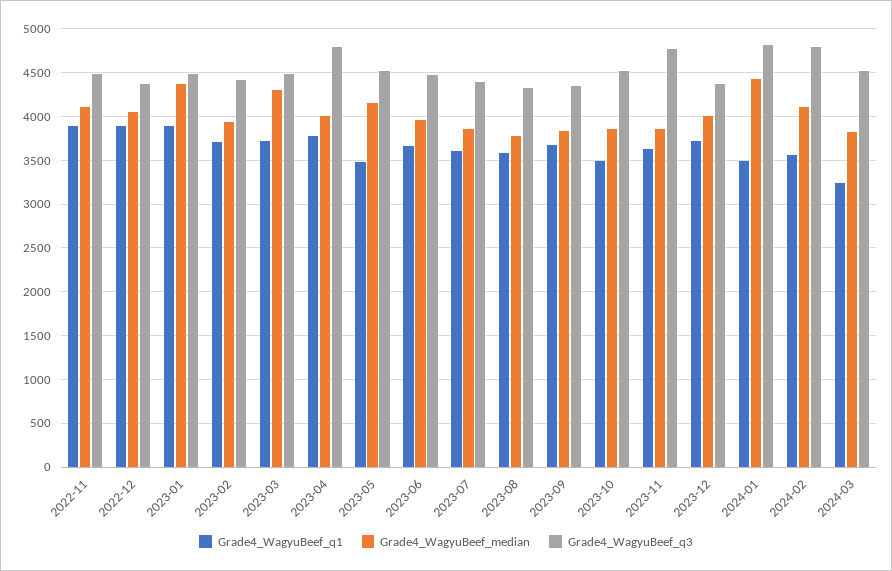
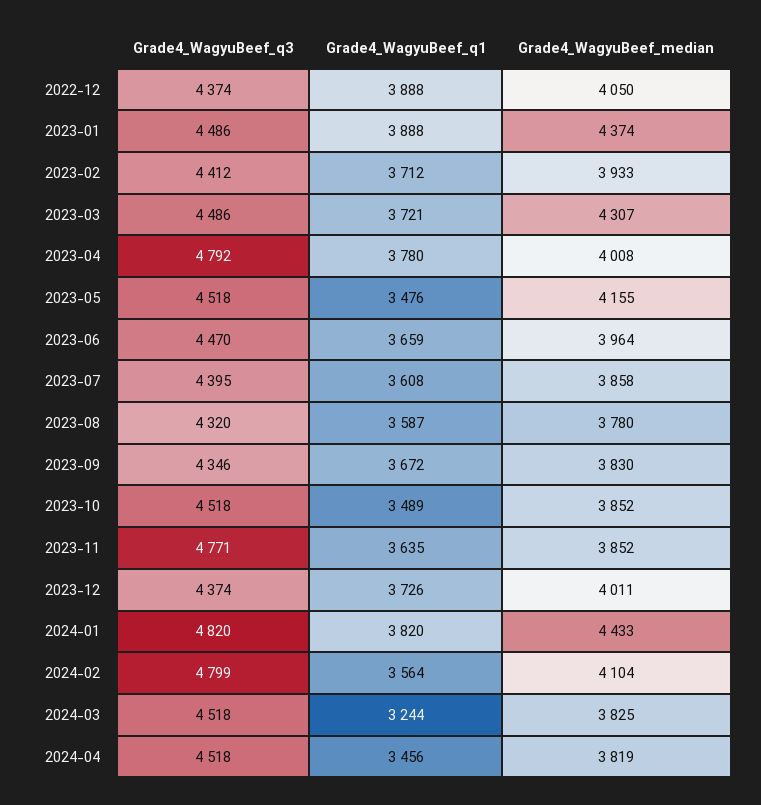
Grade4_WagyuBeef_q1, 2022-11: 3900 -> none
Grade4_WagyuBeef_median, 2022-11: 4100 -> none
Grade4_WagyuBeef_q3, 2022-11: 4500 -> none
Grade4_WagyuBeef_q1, 2024-01: 3500 -> 3820
Grade4_WagyuBeef_q3, 2024-04: none -> 4518
Grade4_WagyuBeef_q1, 2024-04: none -> 3456
Grade4_WagyuBeef_median, 2024-04: none -> 3819

